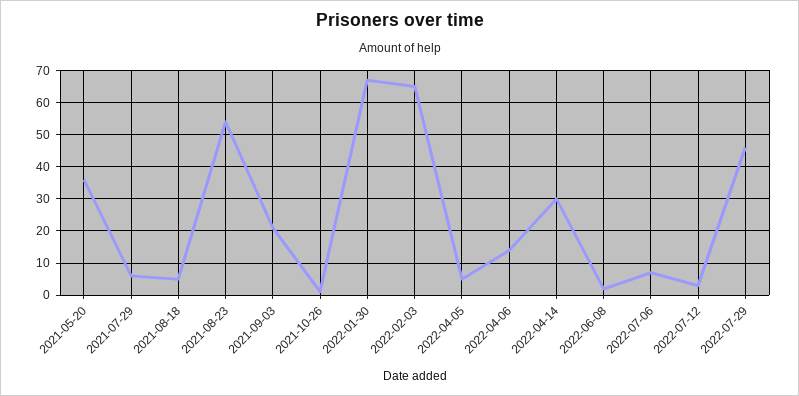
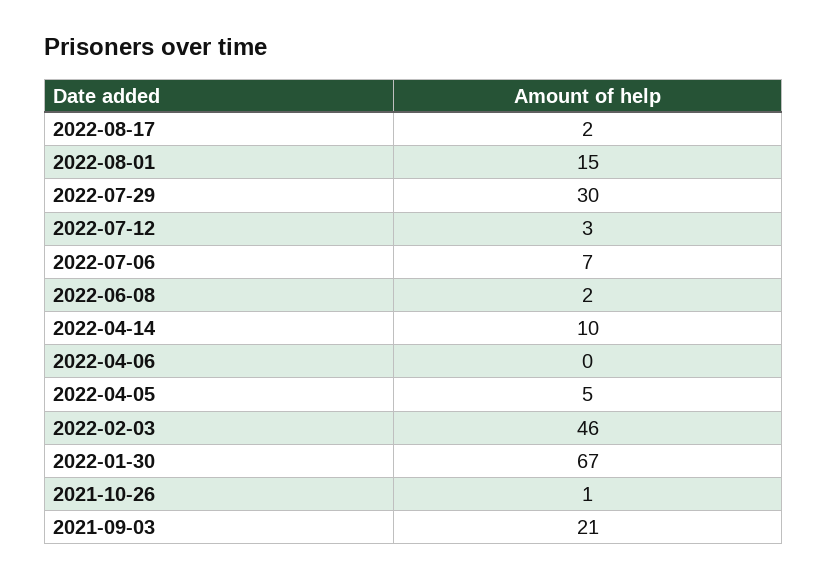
2021-05-20: 35 -> none
2021-07-29: 5 -> none
2021-08-18: 5 -> none
2021-08-23: 55 -> none
2022-02-03: 65 -> 46
2022-04-06: 15 -> 0
2022-04-14: 30 -> 10
2022-07-29: 45 -> 30
2022-08-17: none -> 2
2022-08-01: none -> 15

